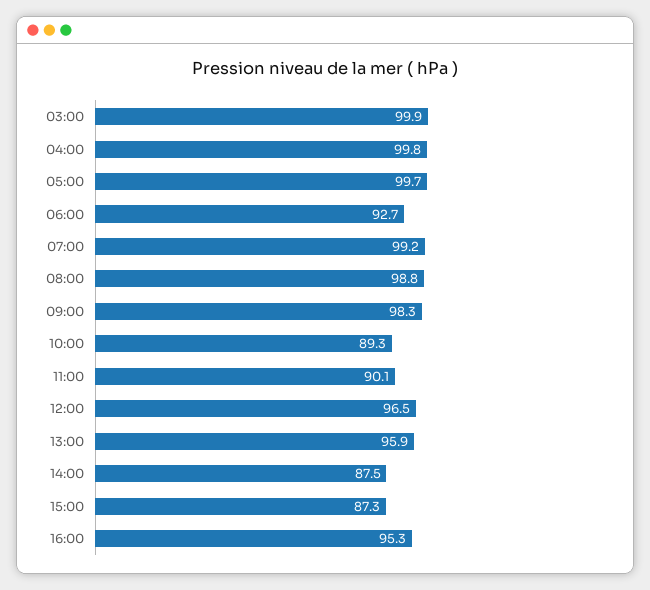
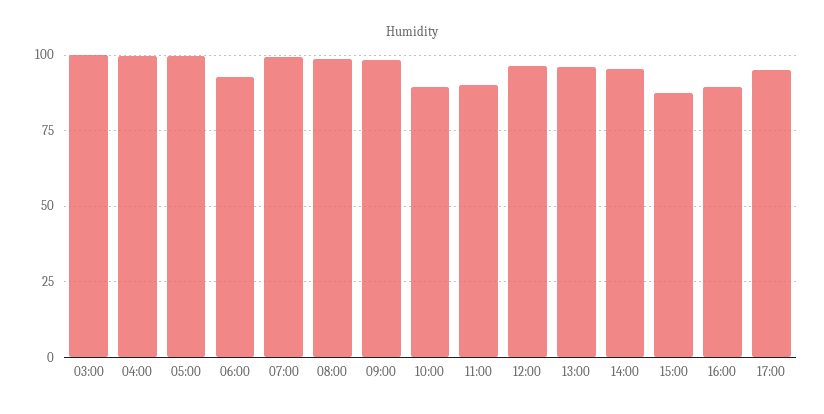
14:00: 87.5 -> 95
16:00: 95.3 -> 90
17:00: none -> 95

